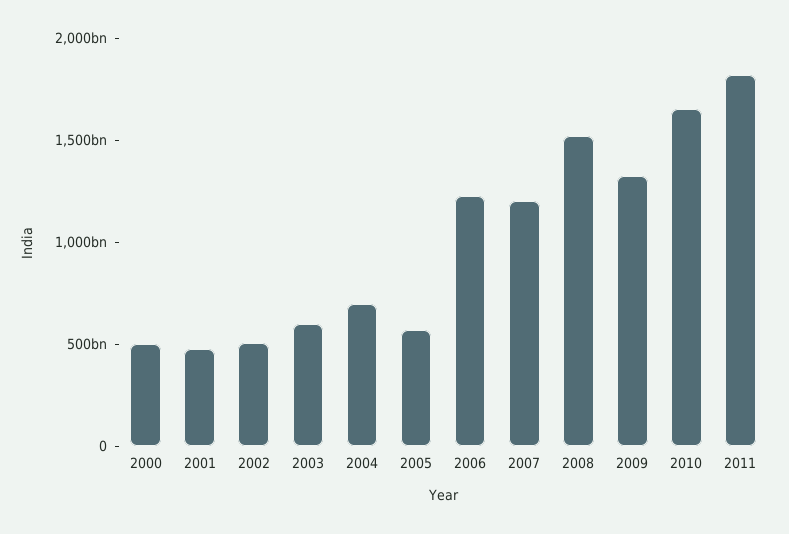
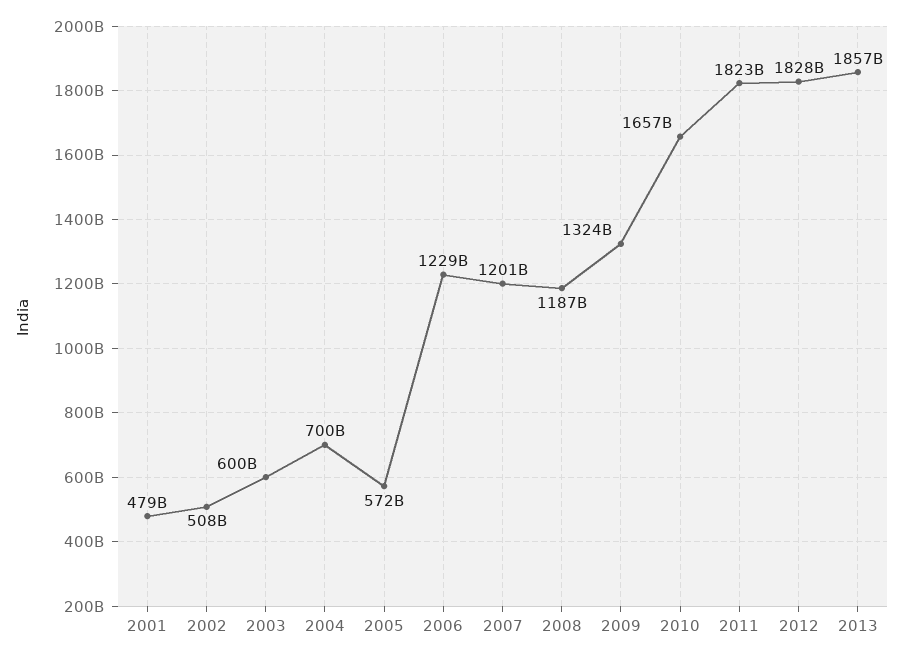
2000: 500000000000 -> none
2008: 1500000000000 -> 1187000000000
2012: none -> 1828000000000
2013: none -> 1857000000000

